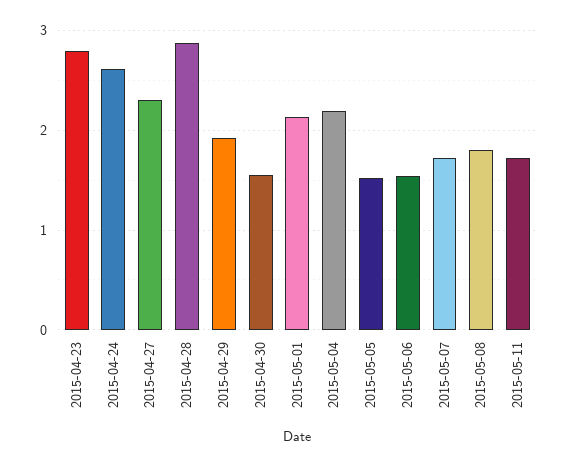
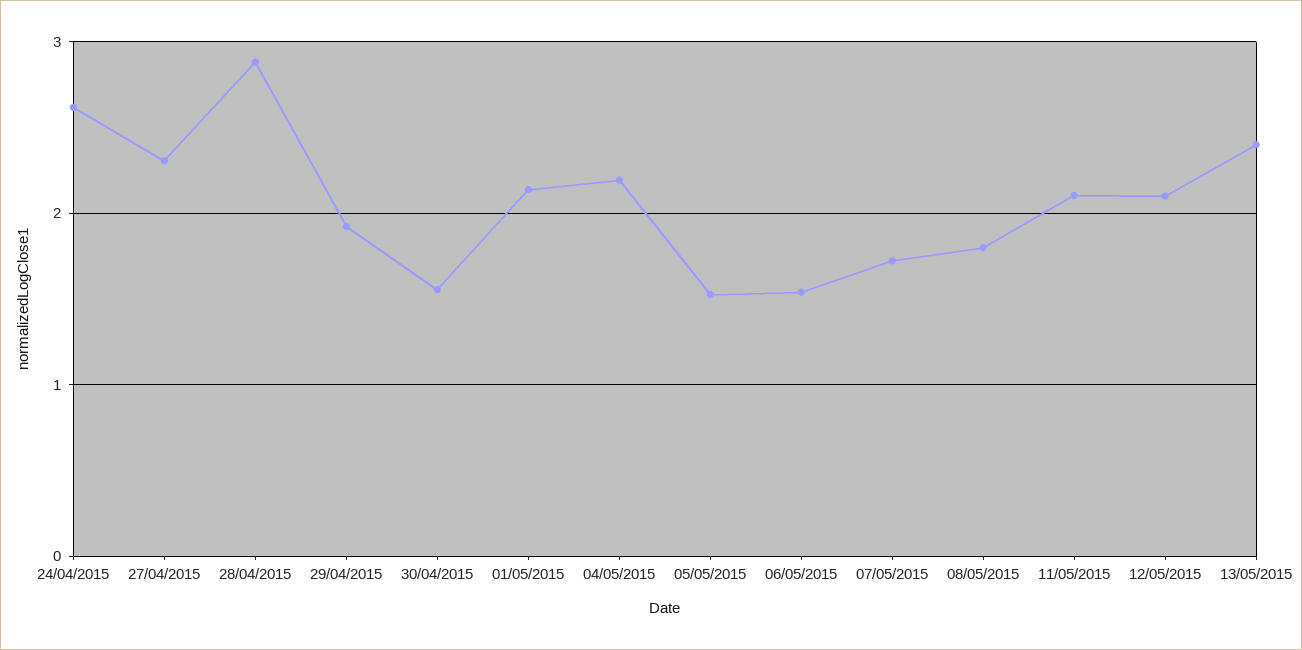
2015-04-23: 2.8 -> none
2015-05-11: 1.7 -> 2.1
12/05/2015: none -> 2.1
13/05/2015: none -> 2.4

